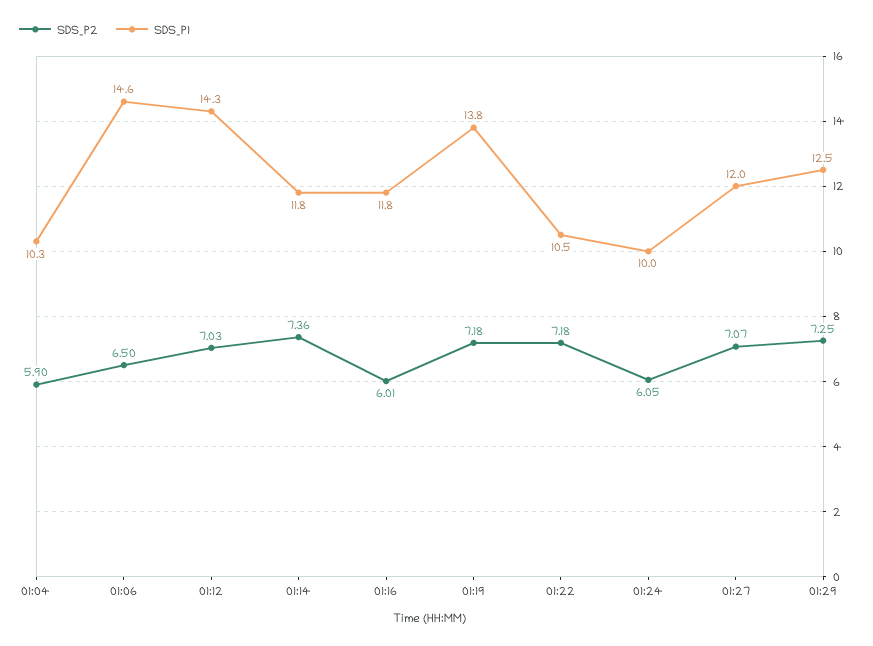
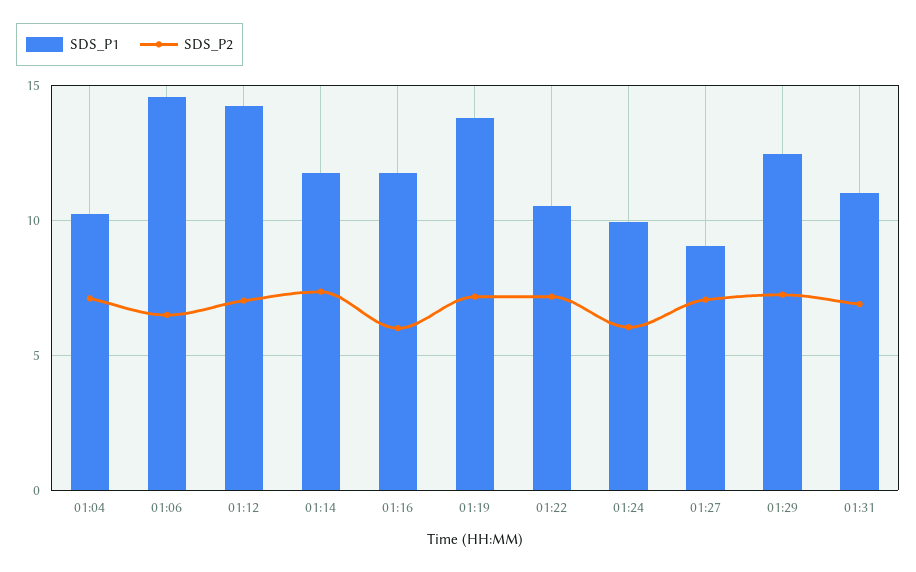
SDS_P2, 01:04: 5.9 -> 7
SDS_P1, 01:27: 12 -> 9
SDS_P1, 01:31: none -> 11
SDS_P2, 01:31: none -> 7

